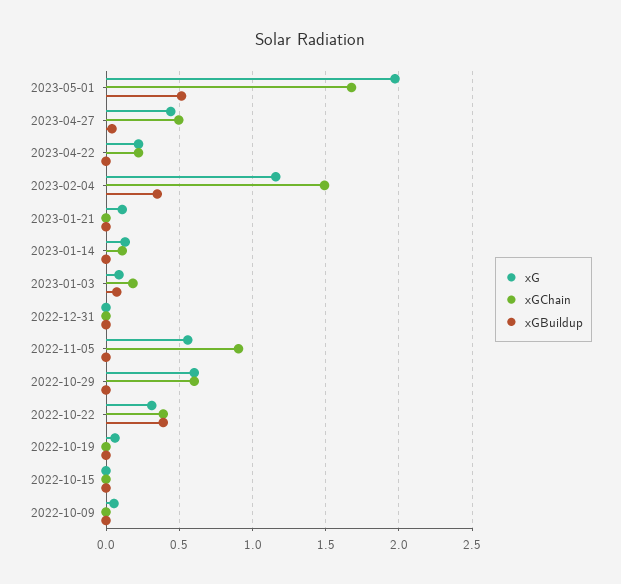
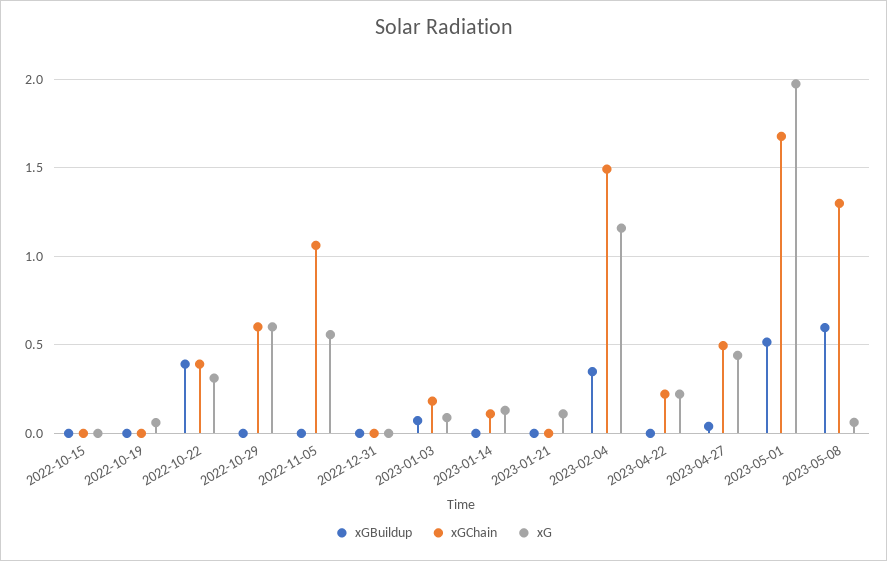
xGChain, 2022-11-05: 0.9 -> 1.05
xG, 2022-10-09: 0.05 -> none
xGChain, 2022-10-09: 0 -> none
xGBuildup, 2022-10-09: 0 -> none
xGBuildup, 2023-05-08: none -> 0.6
xGChain, 2023-05-08: none -> 1.3
xG, 2023-05-08: none -> 0.05

